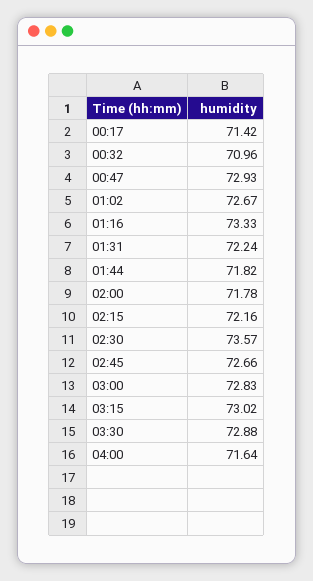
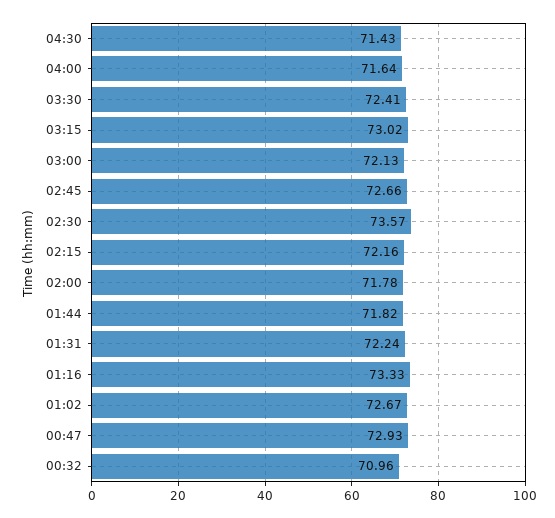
00:17: 71.42 -> none
03:00: 72.83 -> 72.13
03:30: 72.88 -> 72.41
04:30: none -> 71.43

